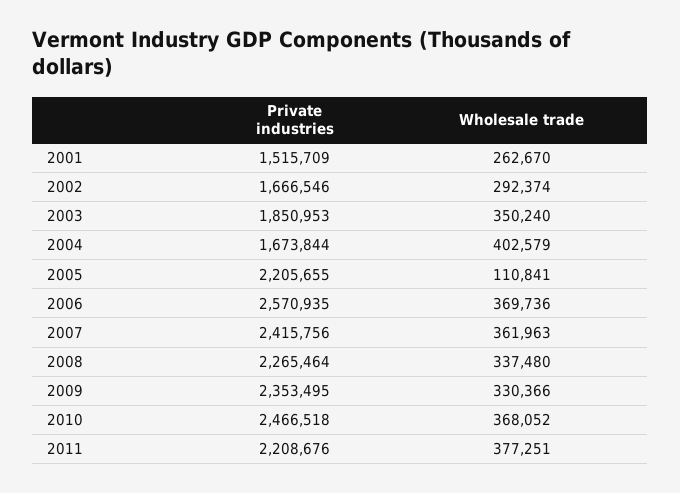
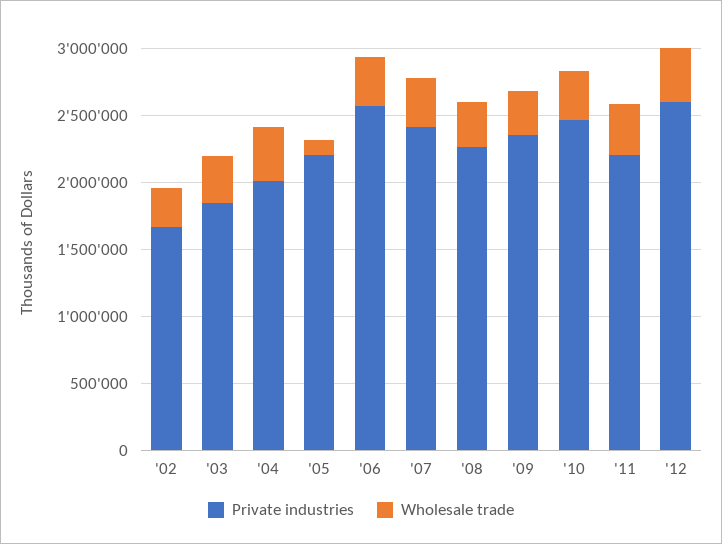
Private industries, 2001: 1515709 -> none
Wholesale trade, 2001: 262670 -> none
Private industries, 2004: 1673844 -> 2000000
Private industries, '12: none -> 2600000
Wholesale trade, '12: none -> 400000

